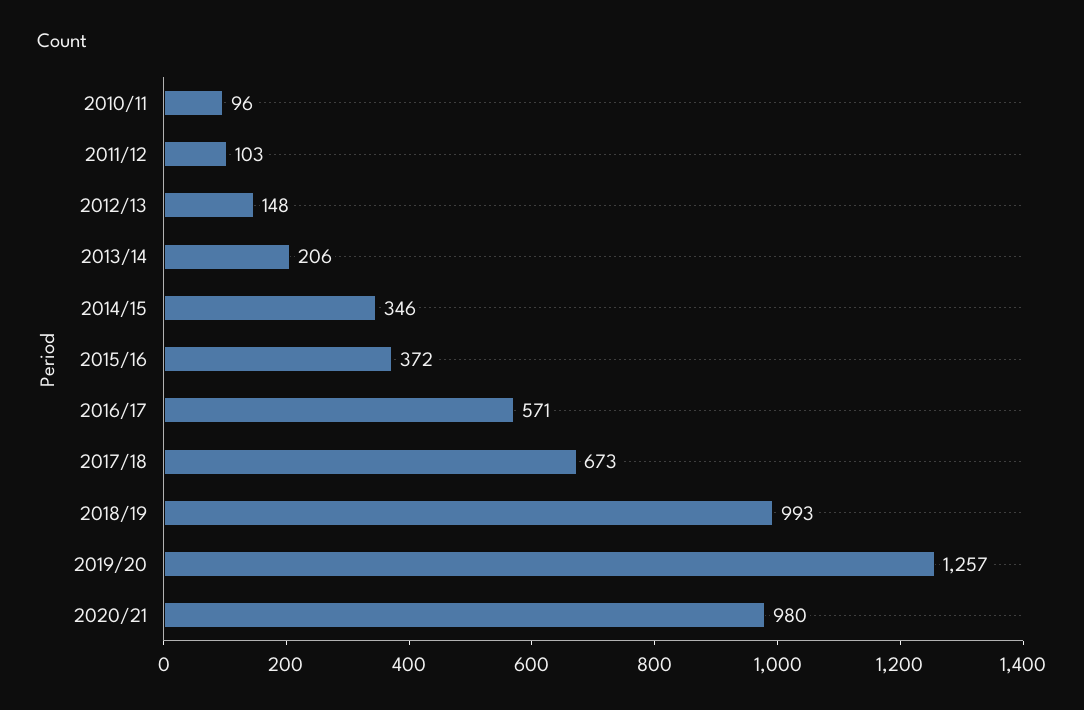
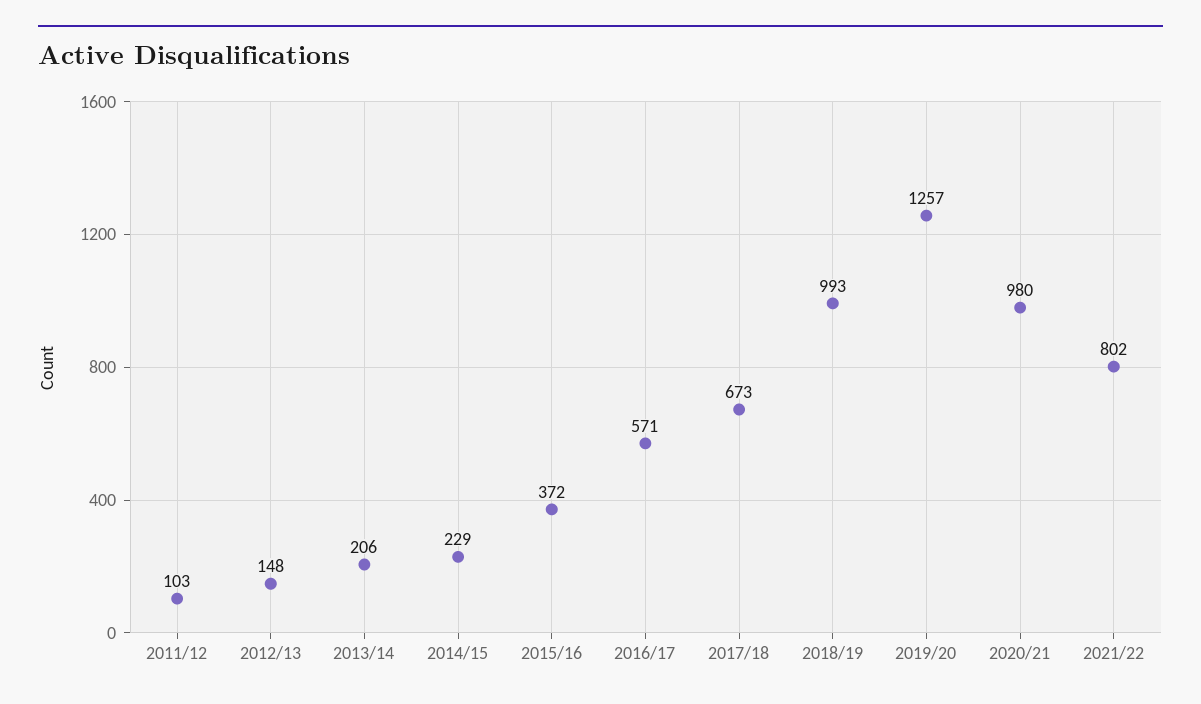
2010/11: 96 -> none
2014/15: 346 -> 229
2021/22: none -> 802

